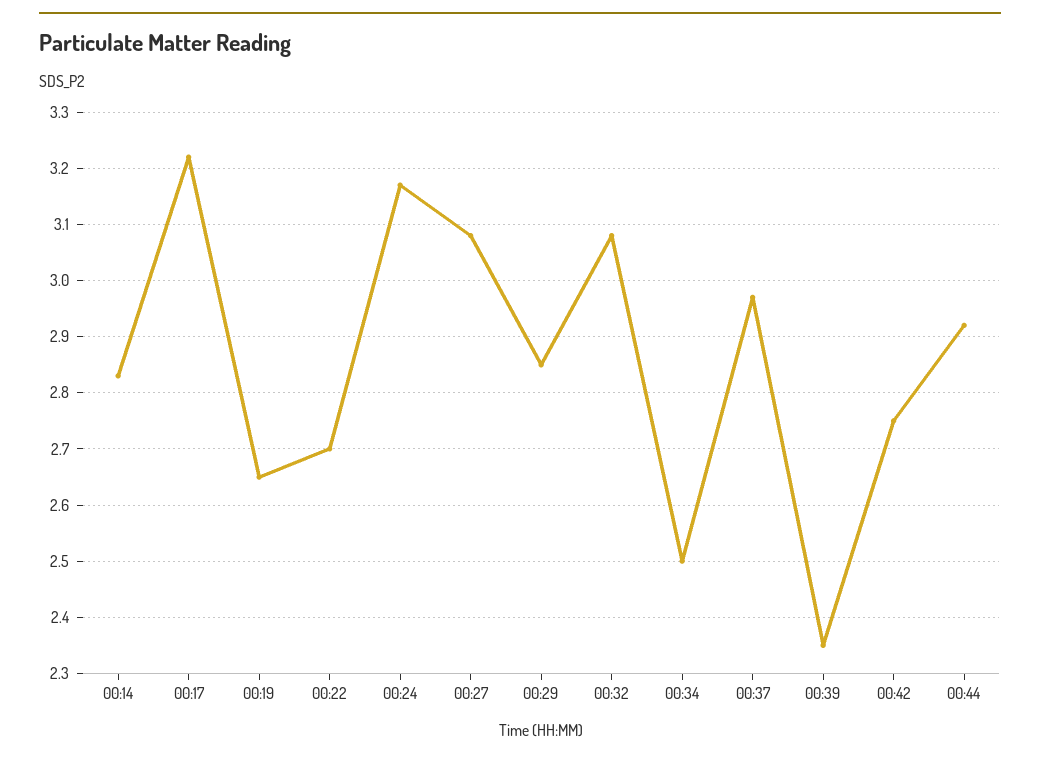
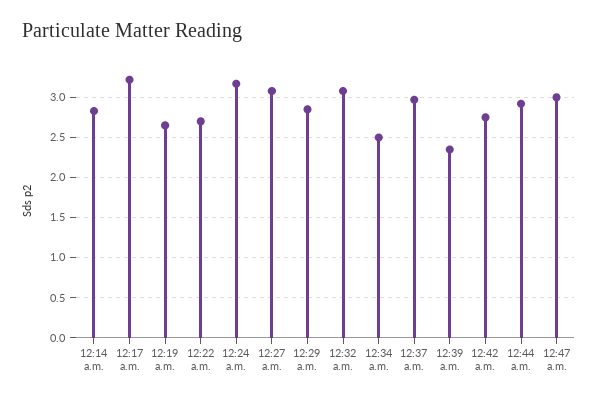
12:47 a.m.: none -> 3

